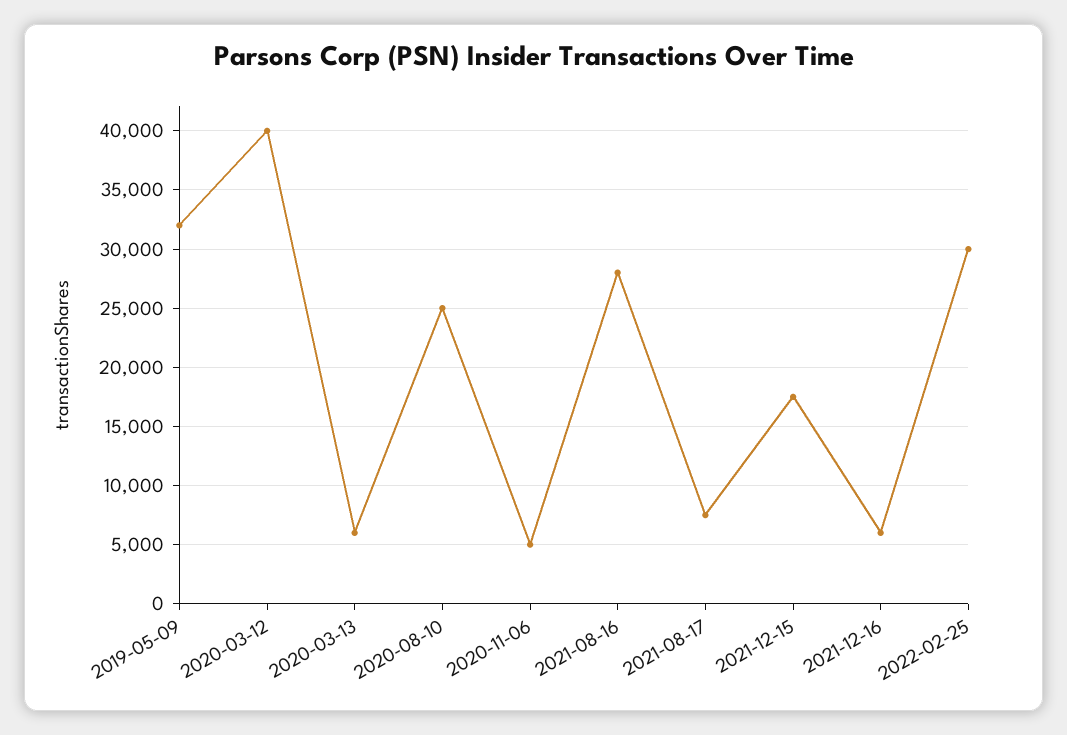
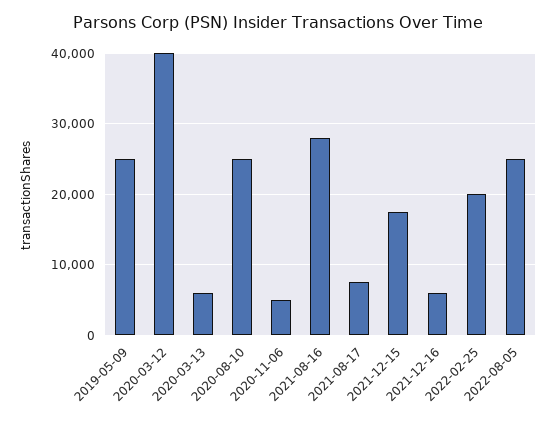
2019-05-09: 32000 -> 25000
2022-02-25: 30000 -> 20000
2022-08-05: none -> 25000

